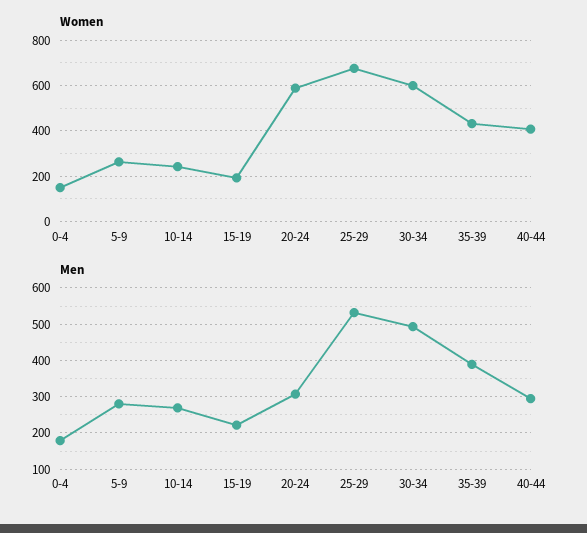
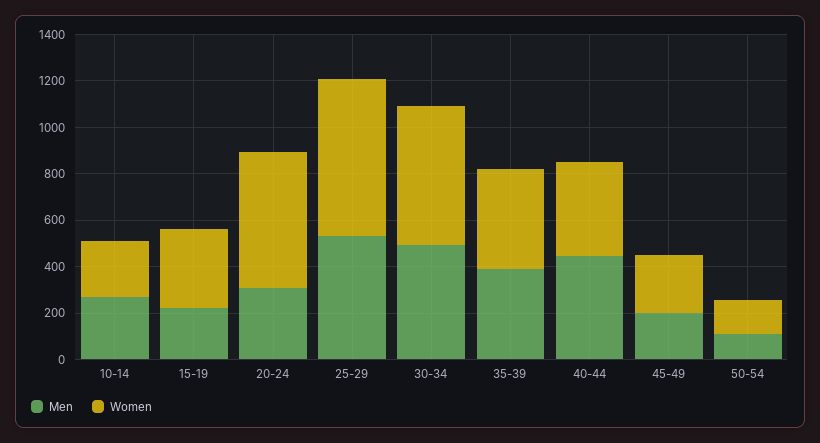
Women, 0-4: 150 -> none
Women, 5-9: 250 -> none
Women, 15-19: 200 -> 350
Men, 0-4: 180 -> none
Men, 5-9: 280 -> none
Men, 40-44: 300 -> 450
Men, 45-49: none -> 200
Women, 45-49: none -> 250
Men, 50-54: none -> 100
Women, 50-54: none -> 150

